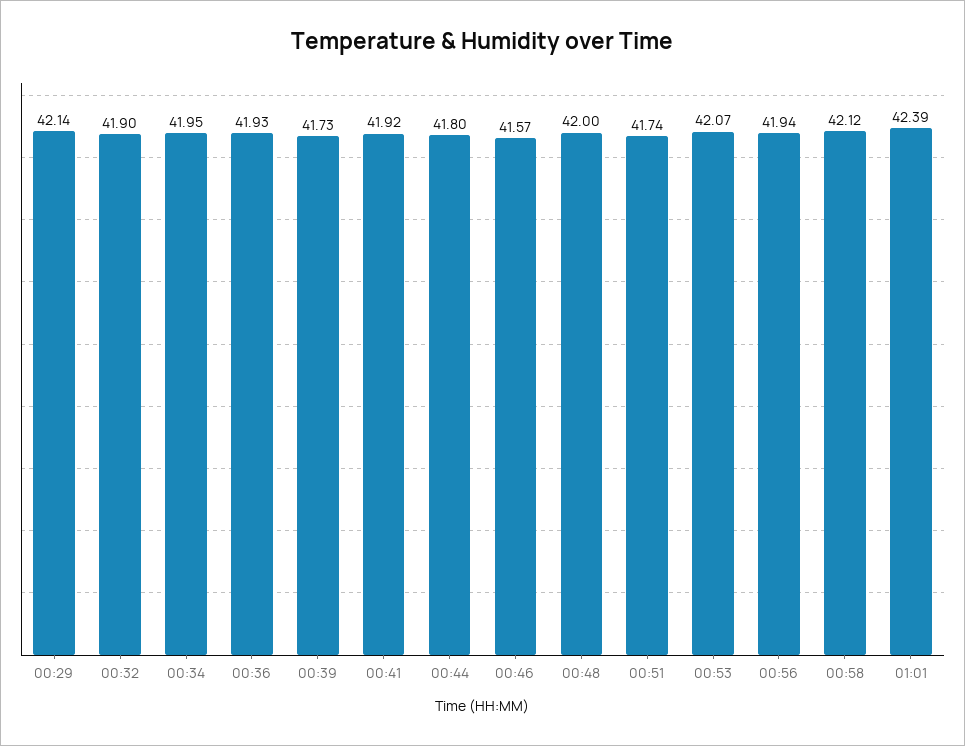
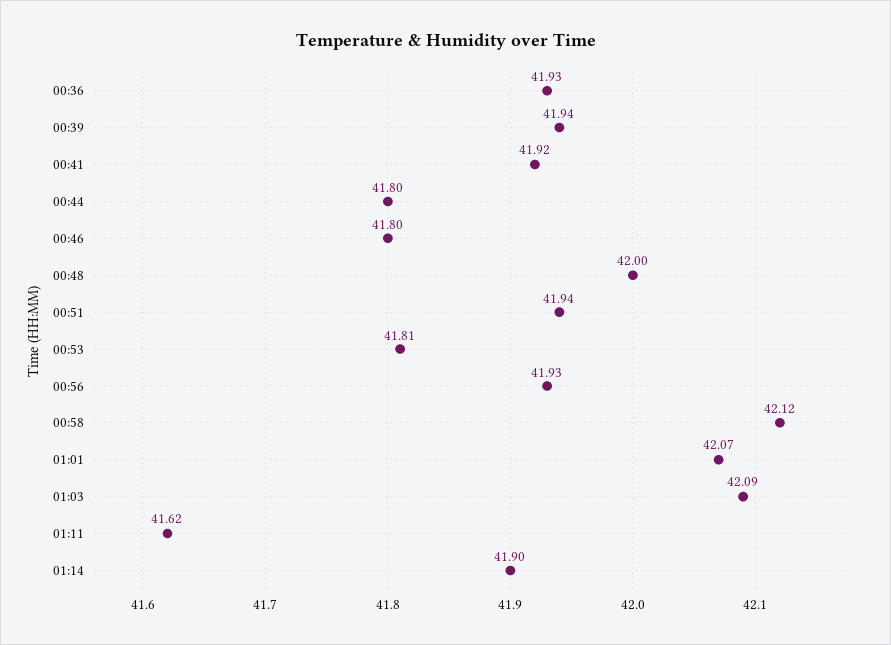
00:29: 42.14 -> none
00:32: 41.9 -> none
00:34: 41.95 -> none
00:39: 41.73 -> 41.94
00:46: 41.57 -> 41.8
00:51: 41.74 -> 41.94
00:53: 42.07 -> 41.81
00:56: 41.94 -> 41.93
01:01: 42.39 -> 42.07
01:03: none -> 42.09
01:11: none -> 41.62
01:14: none -> 41.9

